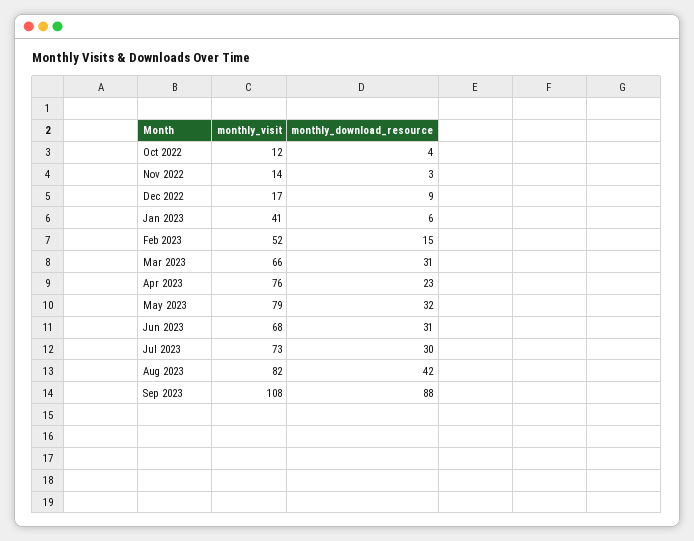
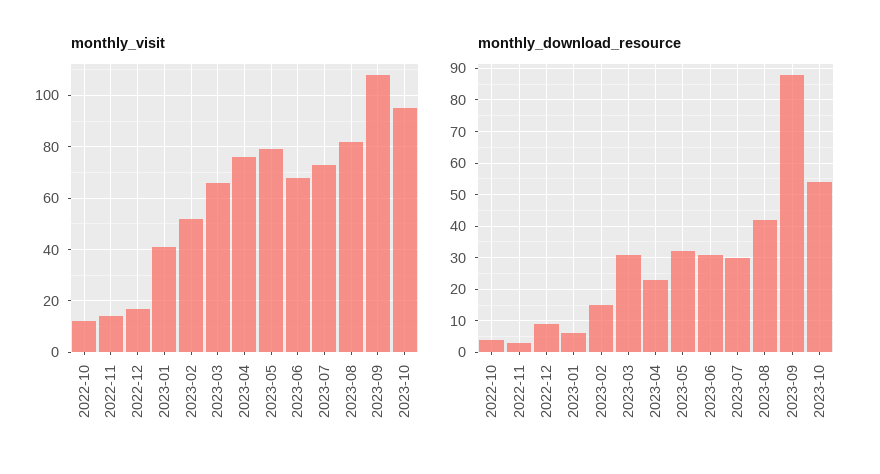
monthly_visit, 2023-10: none -> 95
monthly_download_resource, 2023-10: none -> 55

